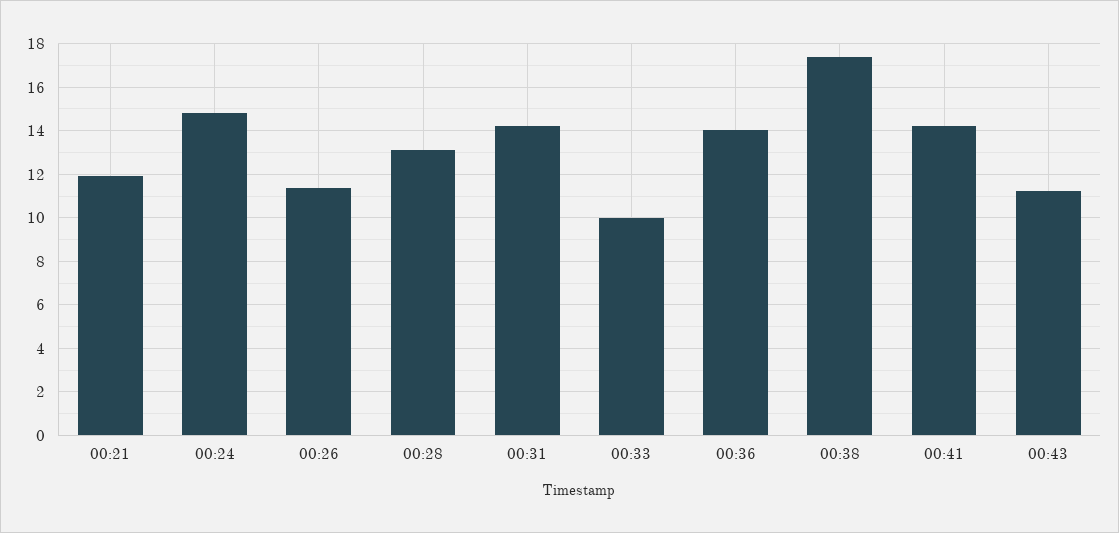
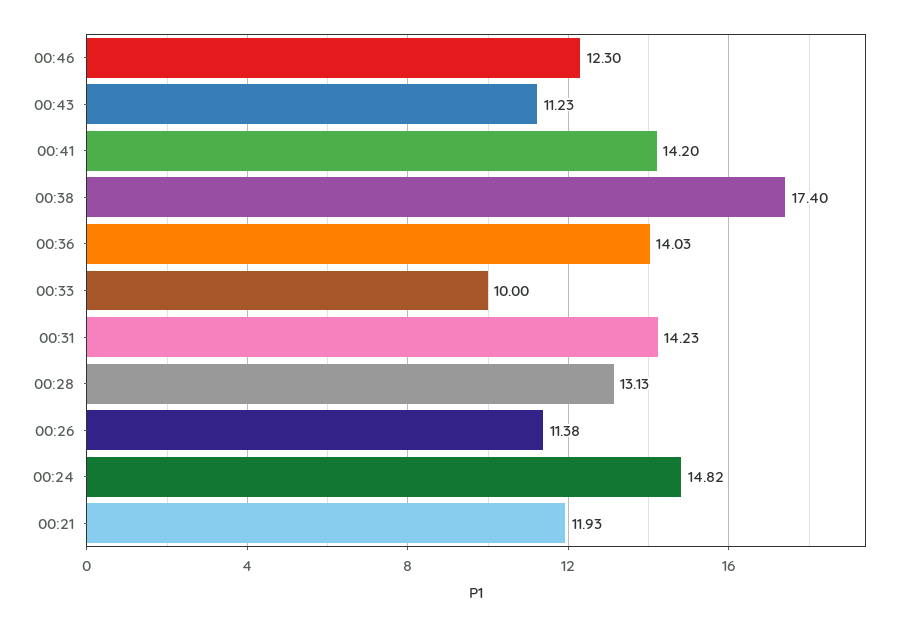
00:46: none -> 12.3

